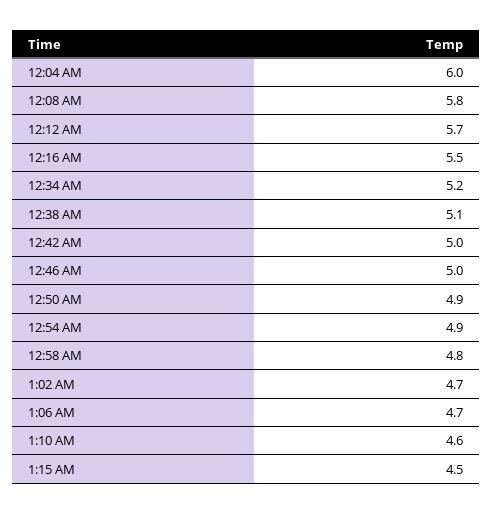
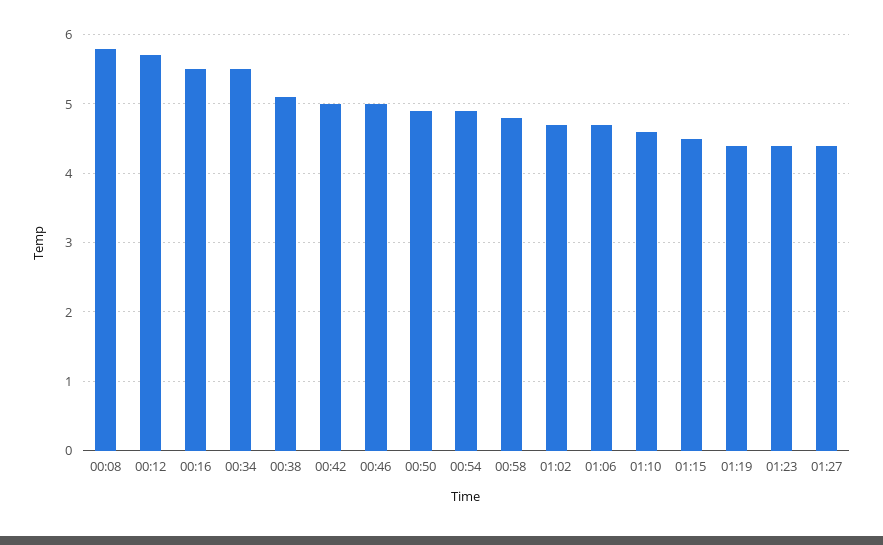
12:04 AM: 6 -> none
12:34 AM: 5.2 -> 5.5
01:19: none -> 4.4
01:23: none -> 4.4
01:27: none -> 4.4

